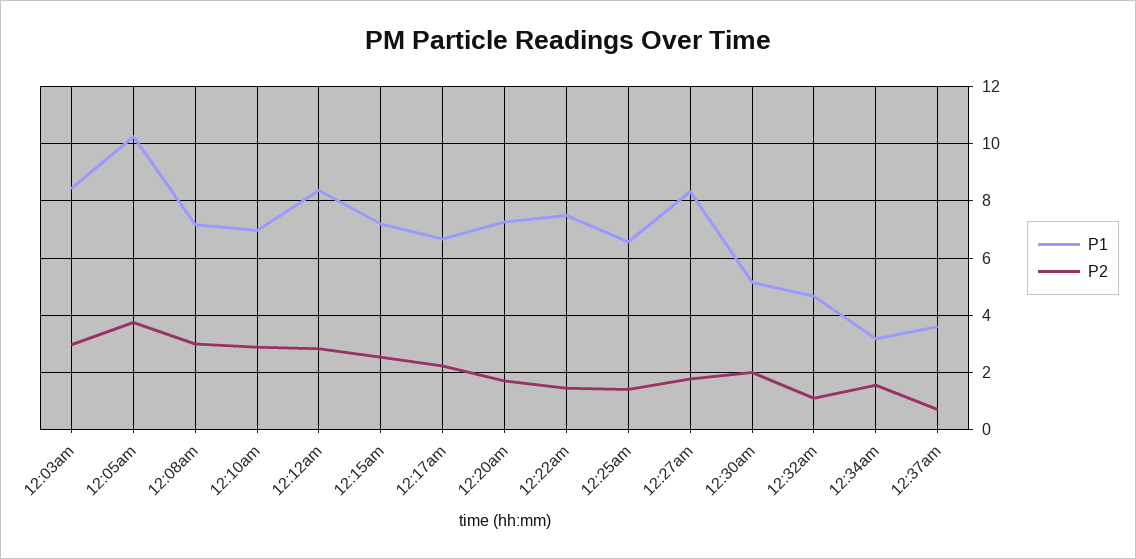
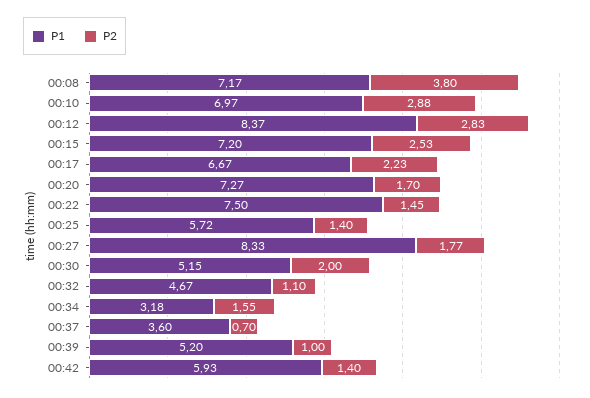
P1, 12:03am: 8.5 -> none
P2, 12:03am: 3 -> none
P1, 12:05am: 10.25 -> none
P2, 12:05am: 3.75 -> none
P2, 12:08am: 3 -> 3.8
P1, 12:25am: 6.5 -> 5.72
P1, 00:39: none -> 5.2
P2, 00:39: none -> 1
P1, 00:42: none -> 5.93
P2, 00:42: none -> 1.4

